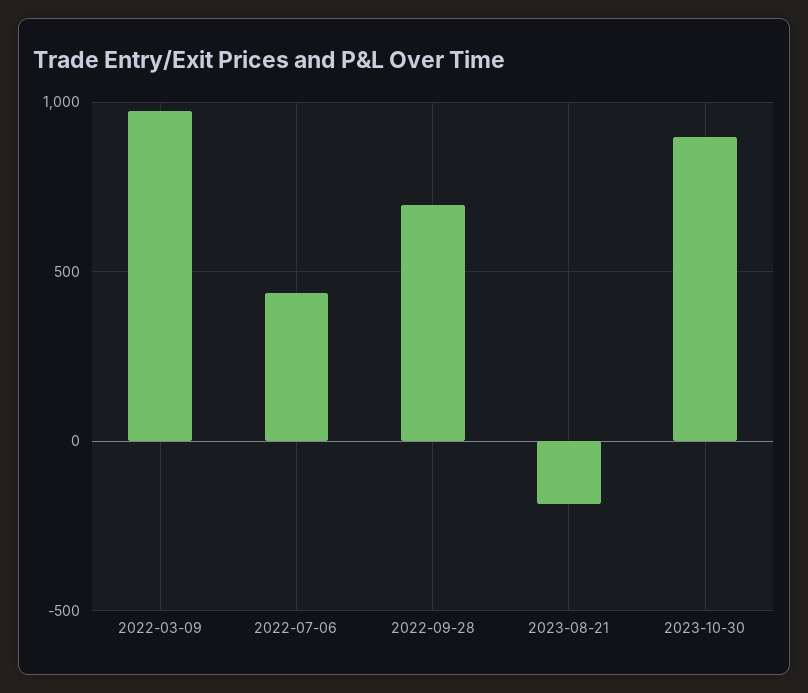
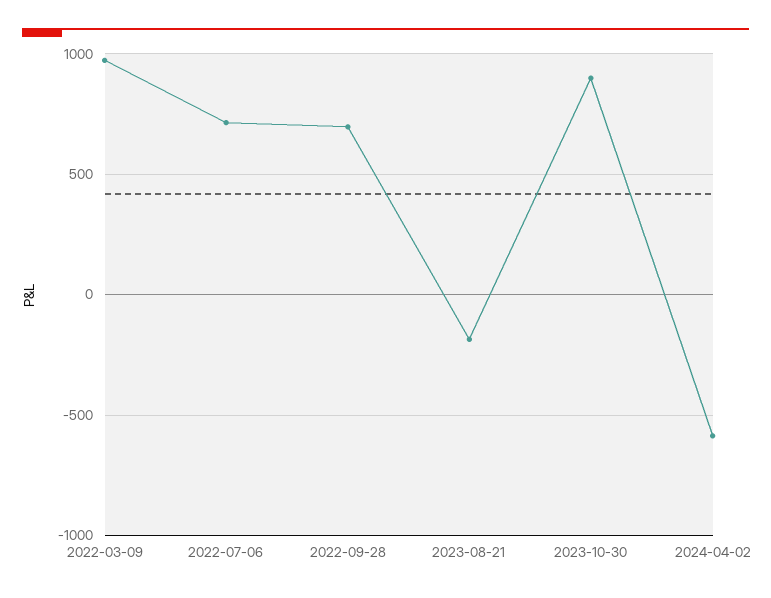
2022-07-06: 450 -> 700
2024-04-02: none -> -600

